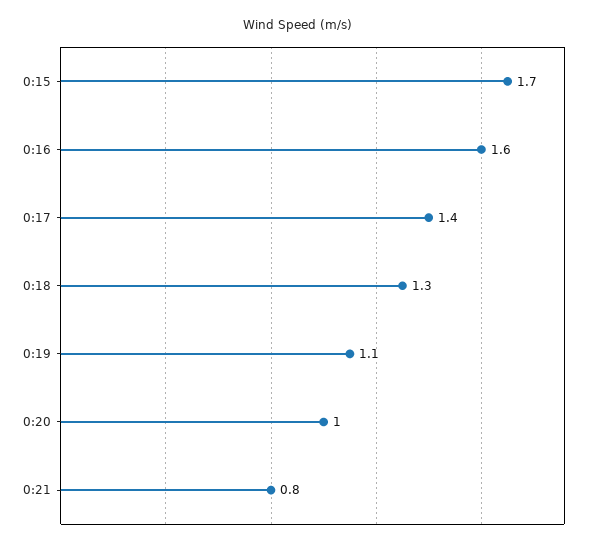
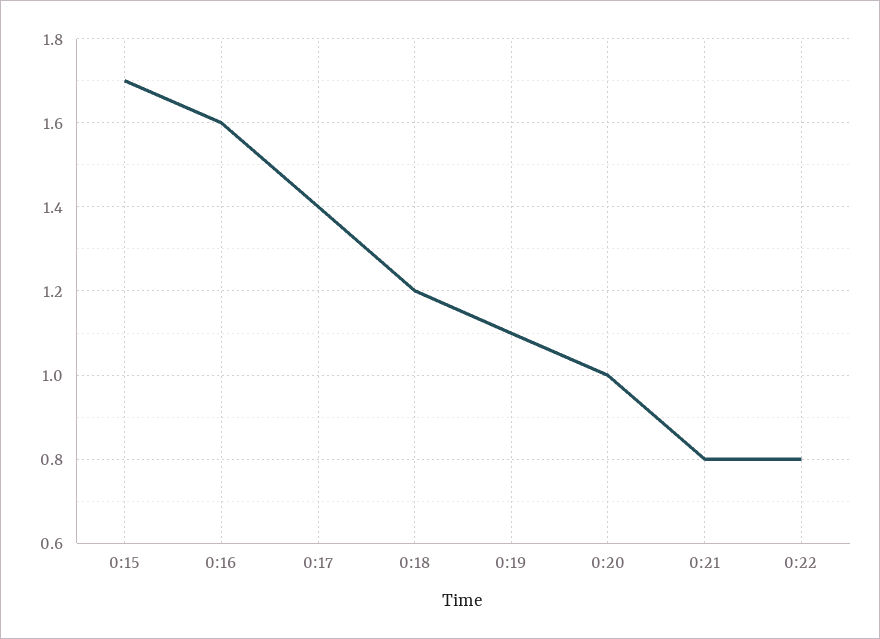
0:18: 1.3 -> 1.2
0:22: none -> 0.8

